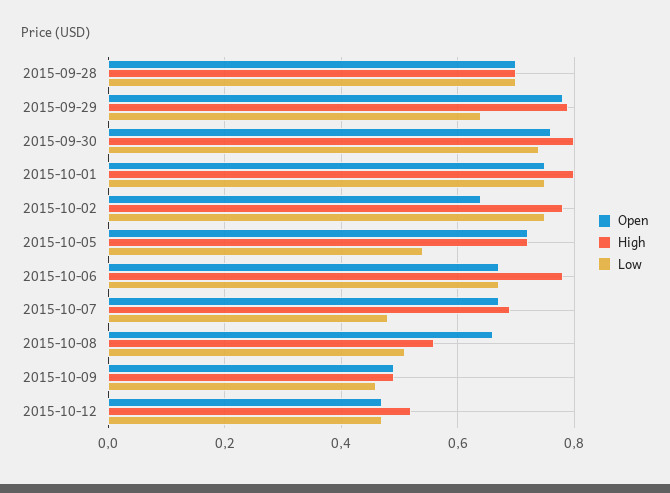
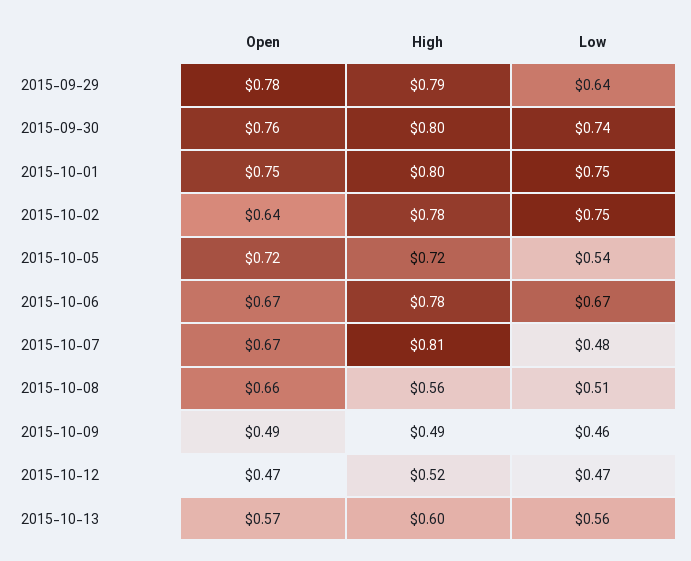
Open, 2015-09-28: 0.7 -> none
High, 2015-09-28: 0.7 -> none
Low, 2015-09-28: 0.7 -> none
High, 2015-10-07: 0.7 -> 0.81
Open, 2015-10-13: none -> 0.57
High, 2015-10-13: none -> 0.6
Low, 2015-10-13: none -> 0.56

